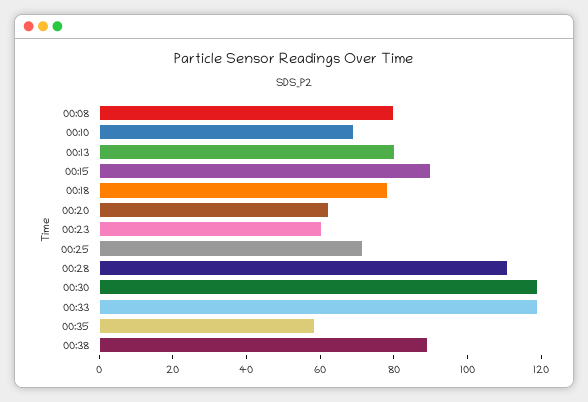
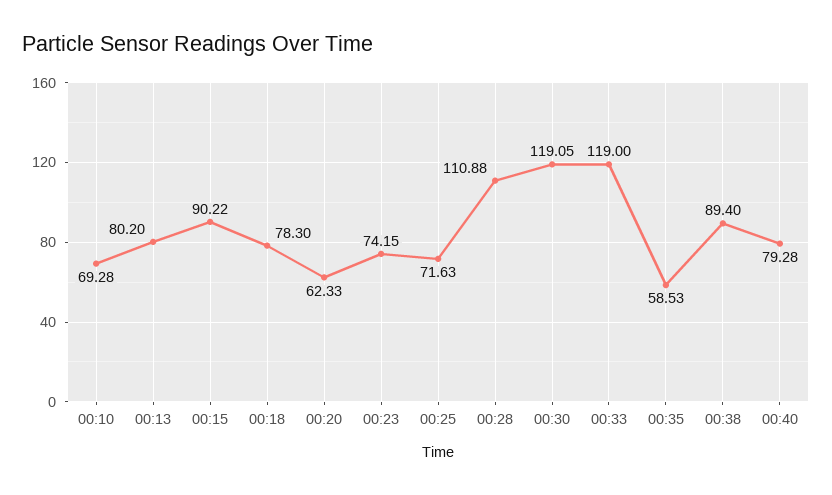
00:08: 80 -> none
00:23: 60 -> 74.15
00:40: none -> 79.28

